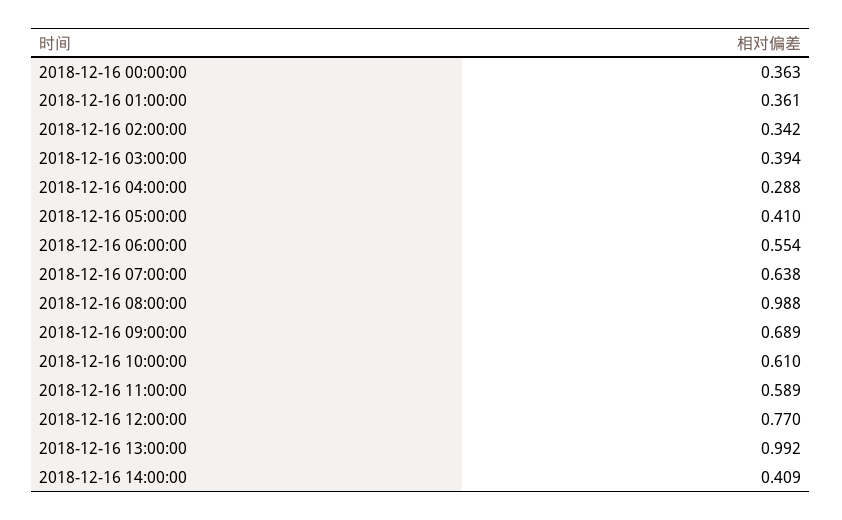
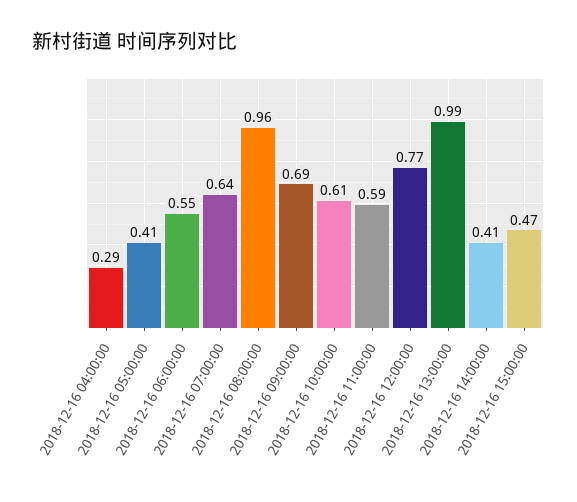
2018-12-16 00:00:00: 0.363 -> none
2018-12-16 01:00:00: 0.361 -> none
2018-12-16 02:00:00: 0.342 -> none
2018-12-16 03:00:00: 0.394 -> none
2018-12-16 08:00:00: 0.988 -> 0.96
2018-12-16 15:00:00: none -> 0.47

